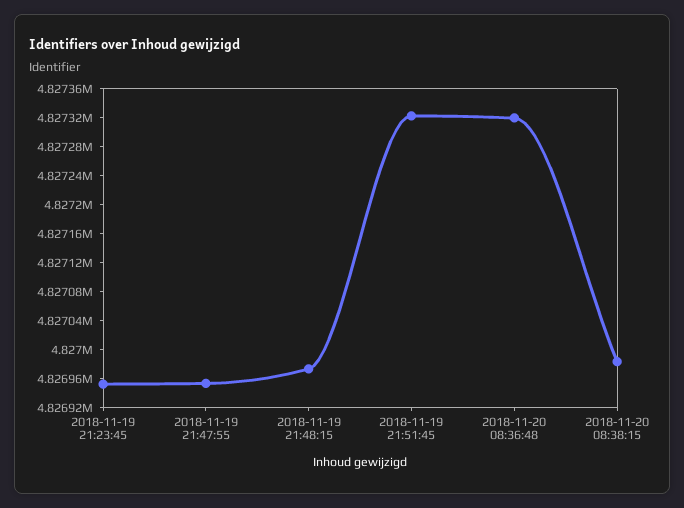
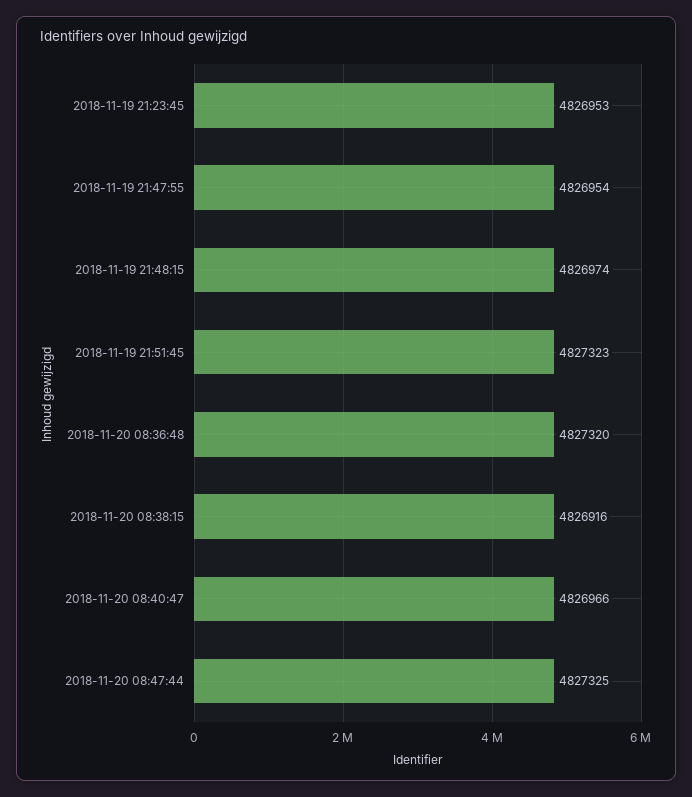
2018-11-20 08:38:15: 4826980 -> 4826916
2018-11-20 08:40:47: none -> 4826966
2018-11-20 08:47:44: none -> 4827325

